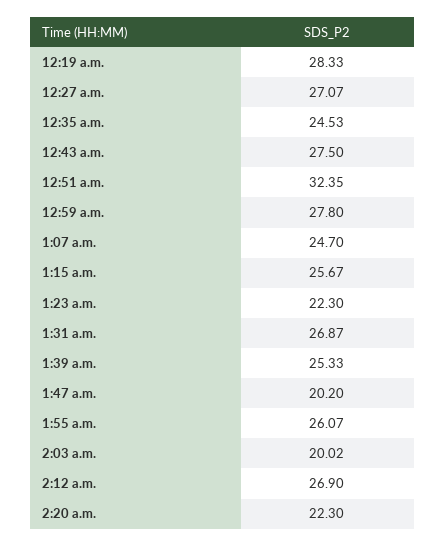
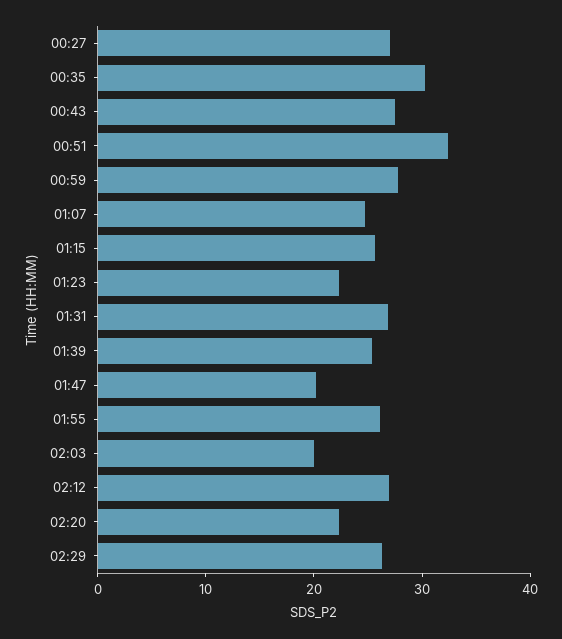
12:19 a.m.: 28.33 -> none
12:35 a.m.: 24.53 -> 30
02:29: none -> 26

